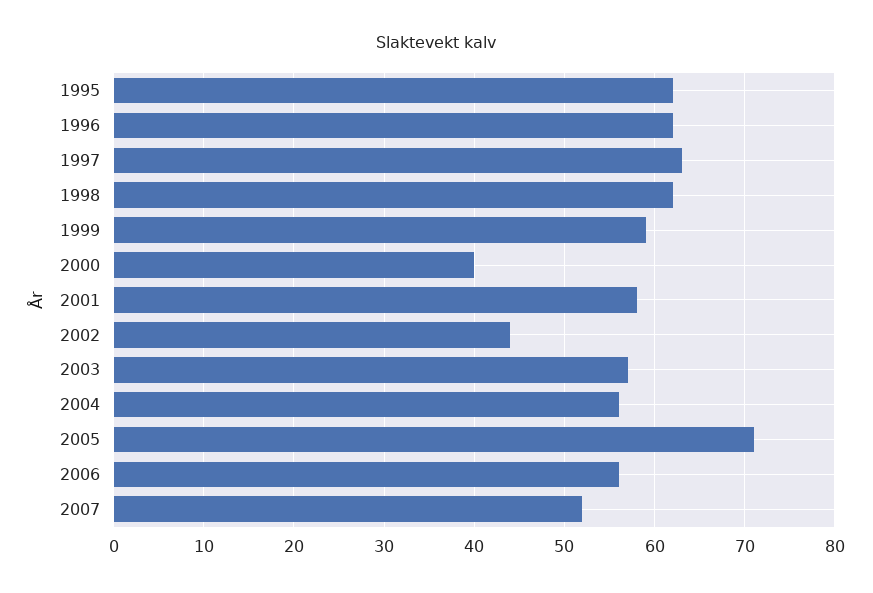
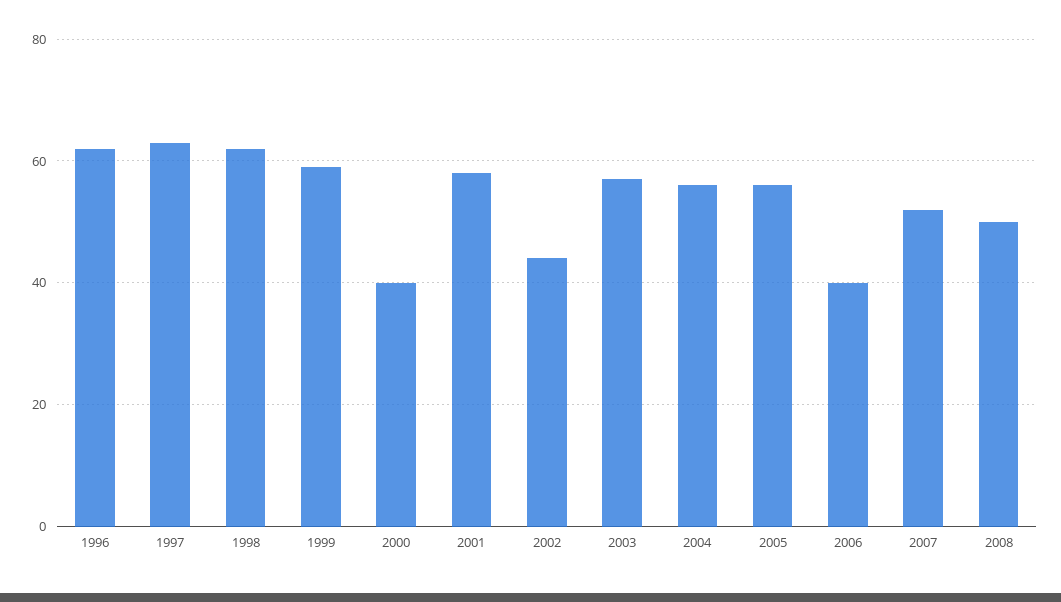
1995: 62 -> none
2005: 71 -> 55
2006: 56 -> 40
2008: none -> 50

